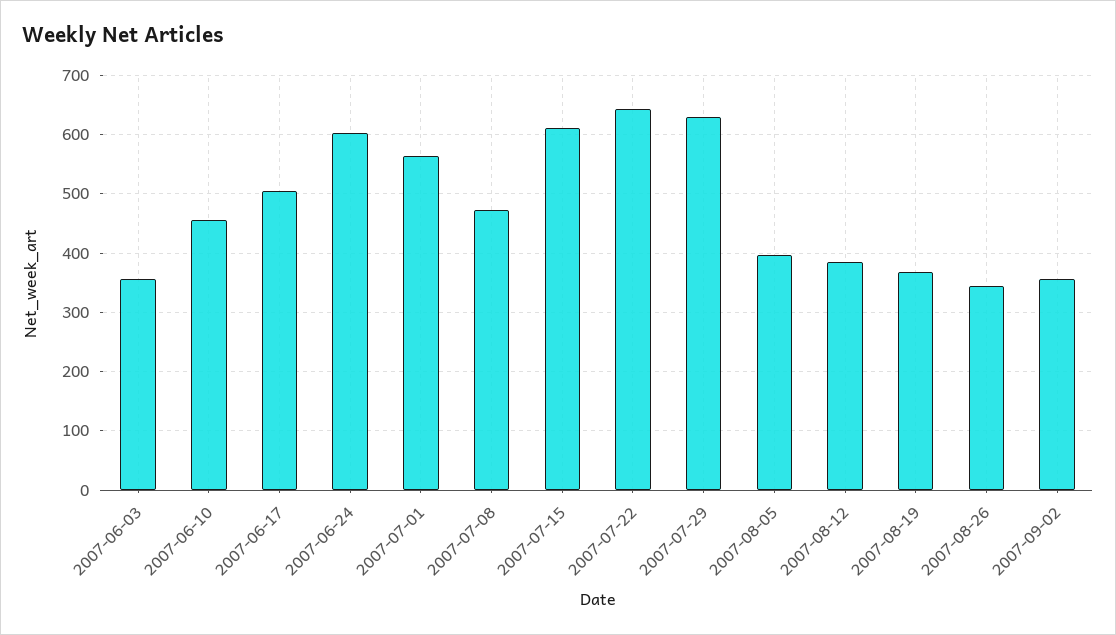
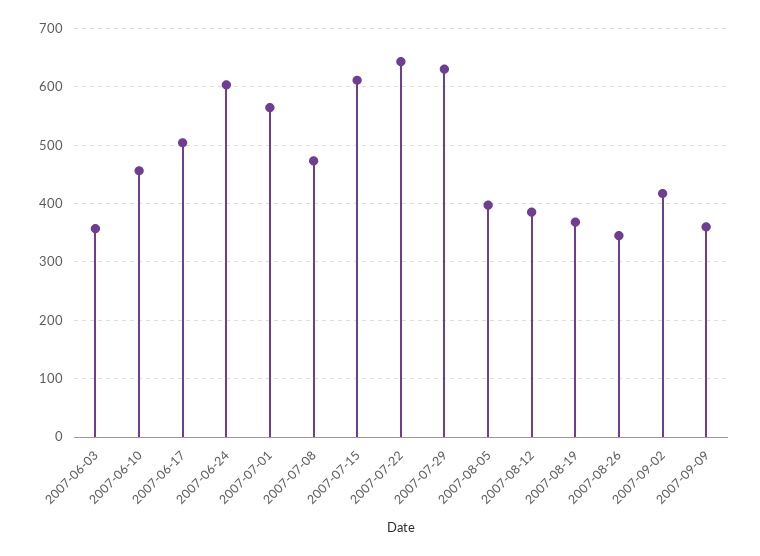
2007-09-02: 360 -> 420
2007-09-09: none -> 360

